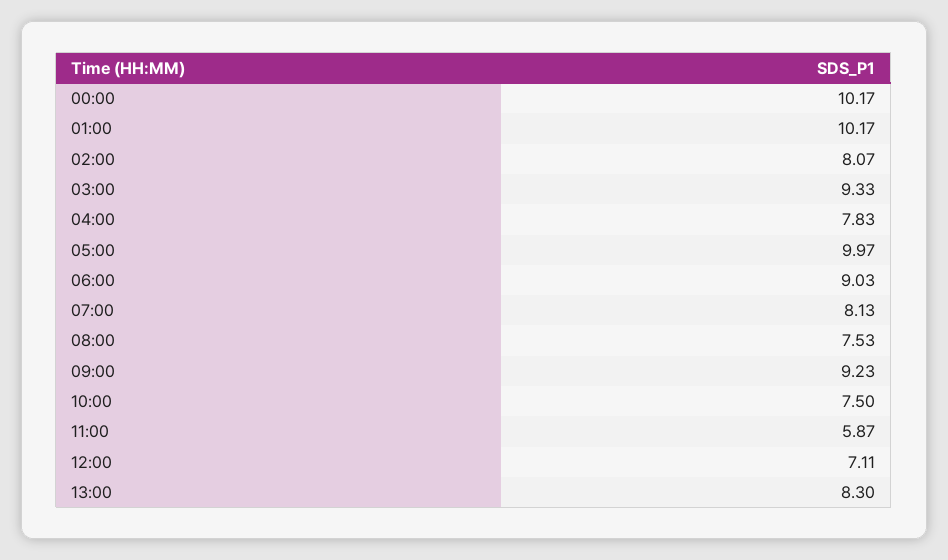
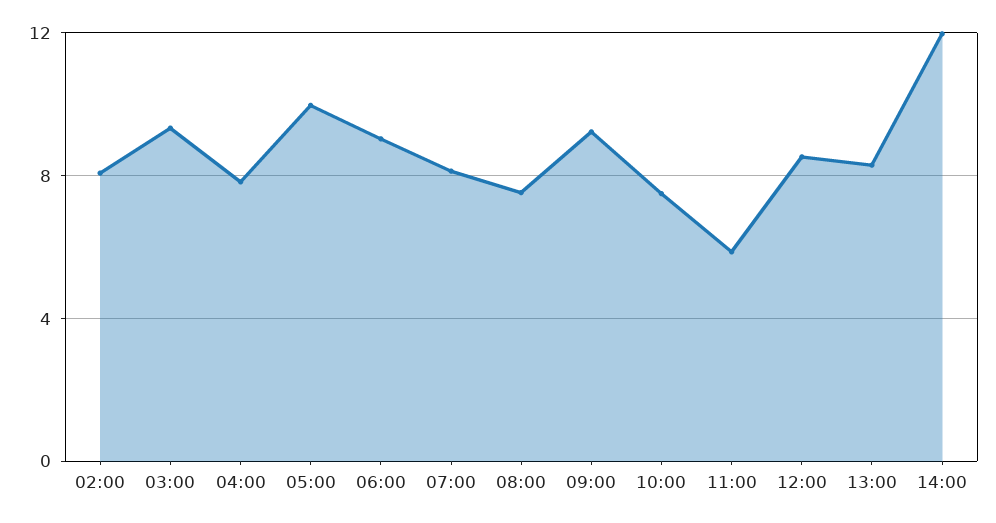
00:00: 10.17 -> none
01:00: 10.17 -> none
12:00: 7.11 -> 8.5
14:00: none -> 12

